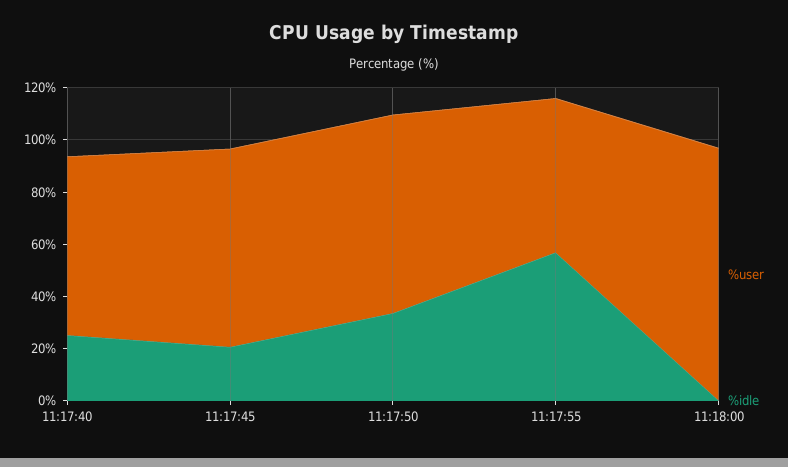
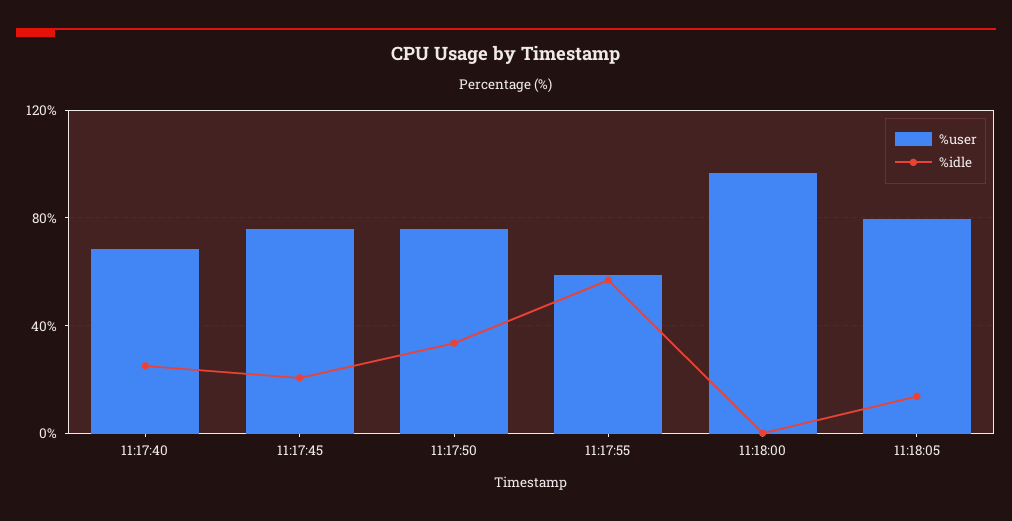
%user, 11:18:05: none -> 80
%idle, 11:18:05: none -> 15

